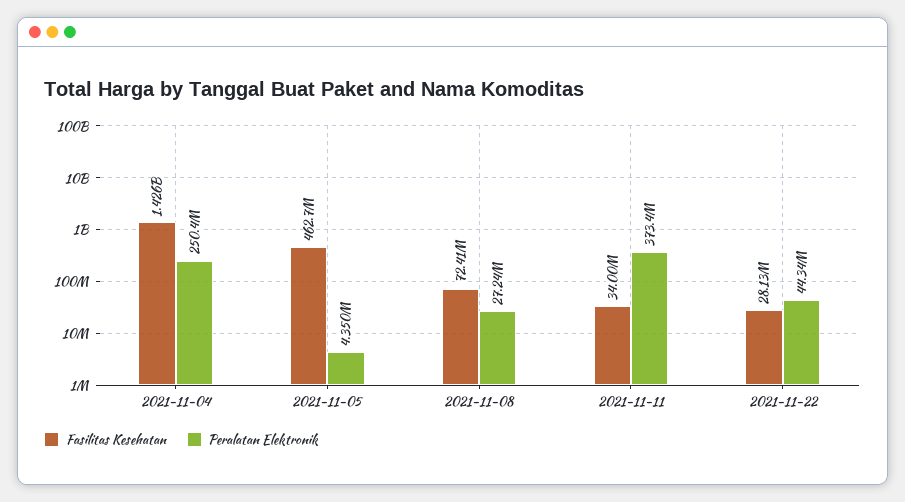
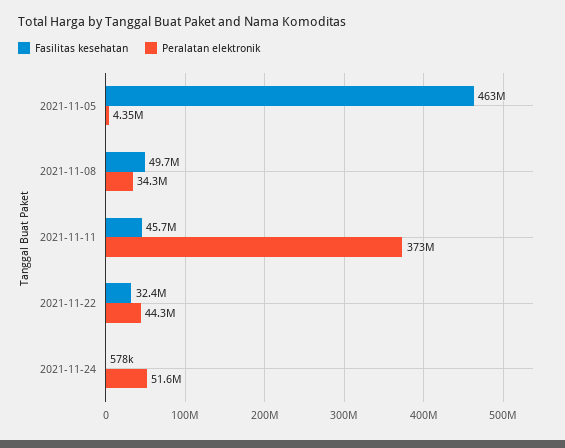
Fasilitas Kesehatan, 2021-11-04: 1426000000 -> none
Peralatan Elektronik, 2021-11-04: 250400000 -> none
Fasilitas Kesehatan, 2021-11-08: 72410000 -> 49700000
Peralatan Elektronik, 2021-11-08: 27240000 -> 34300000
Fasilitas Kesehatan, 2021-11-11: 34000000 -> 45700000
Fasilitas Kesehatan, 2021-11-22: 28130000 -> 32400000
Fasilitas Kesehatan, 2021-11-24: none -> 578000
Peralatan Elektronik, 2021-11-24: none -> 51600000

